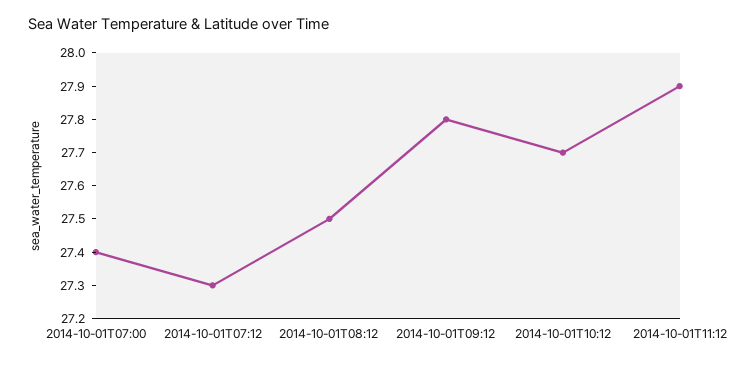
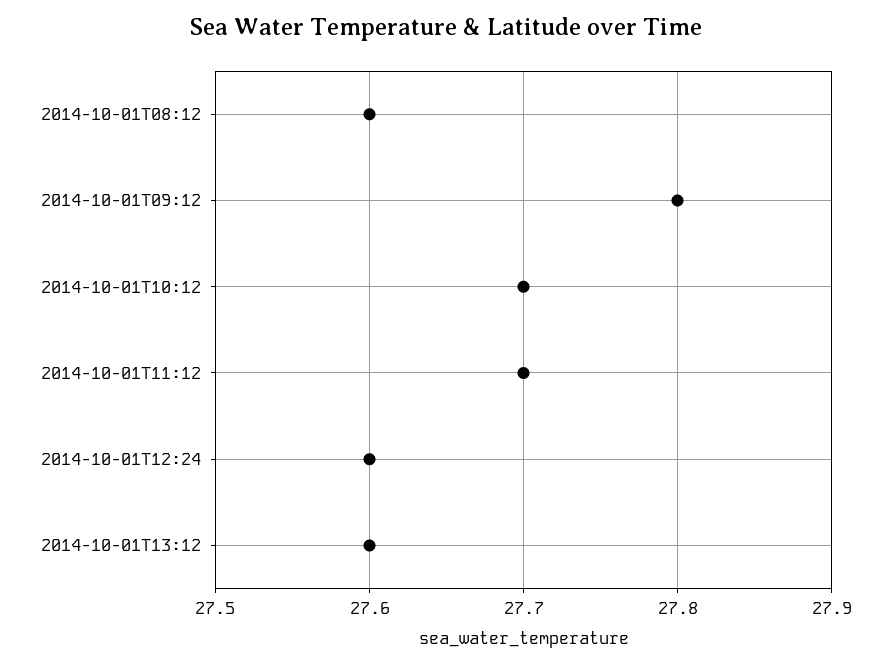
2014-10-01T07:00: 27.4 -> none
2014-10-01T07:12: 27.3 -> none
2014-10-01T08:12: 27.5 -> 27.6
2014-10-01T11:12: 27.9 -> 27.7
2014-10-01T12:24: none -> 27.6
2014-10-01T13:12: none -> 27.6

